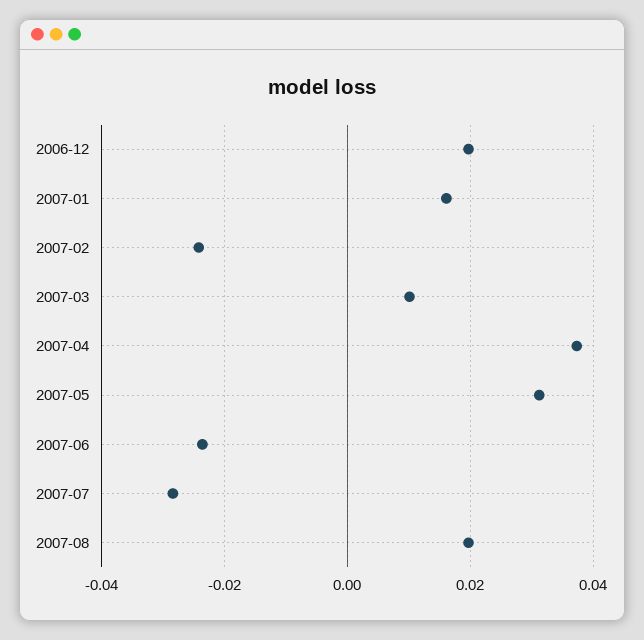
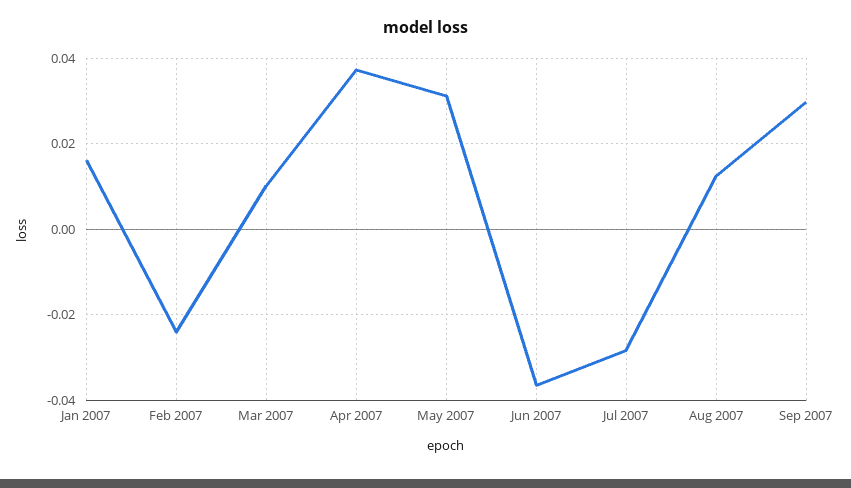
2006-12: 0.02 -> none
2007-06: -0.024 -> -0.036
2007-08: 0.02 -> 0.012
Sep 2007: none -> 0.03

